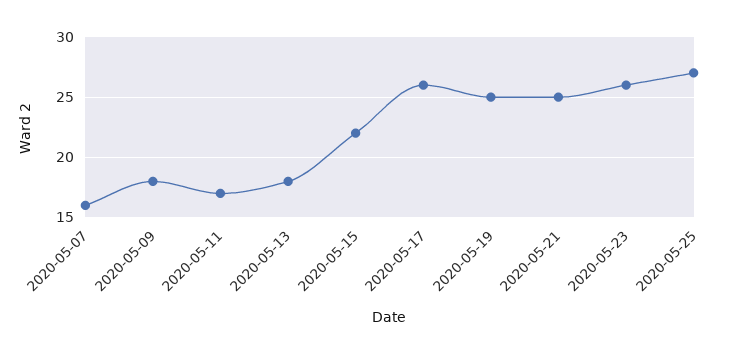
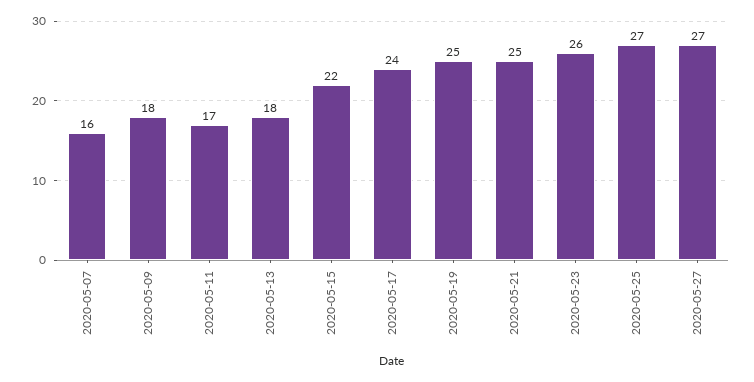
2020-05-17: 26 -> 24
2020-05-27: none -> 27

